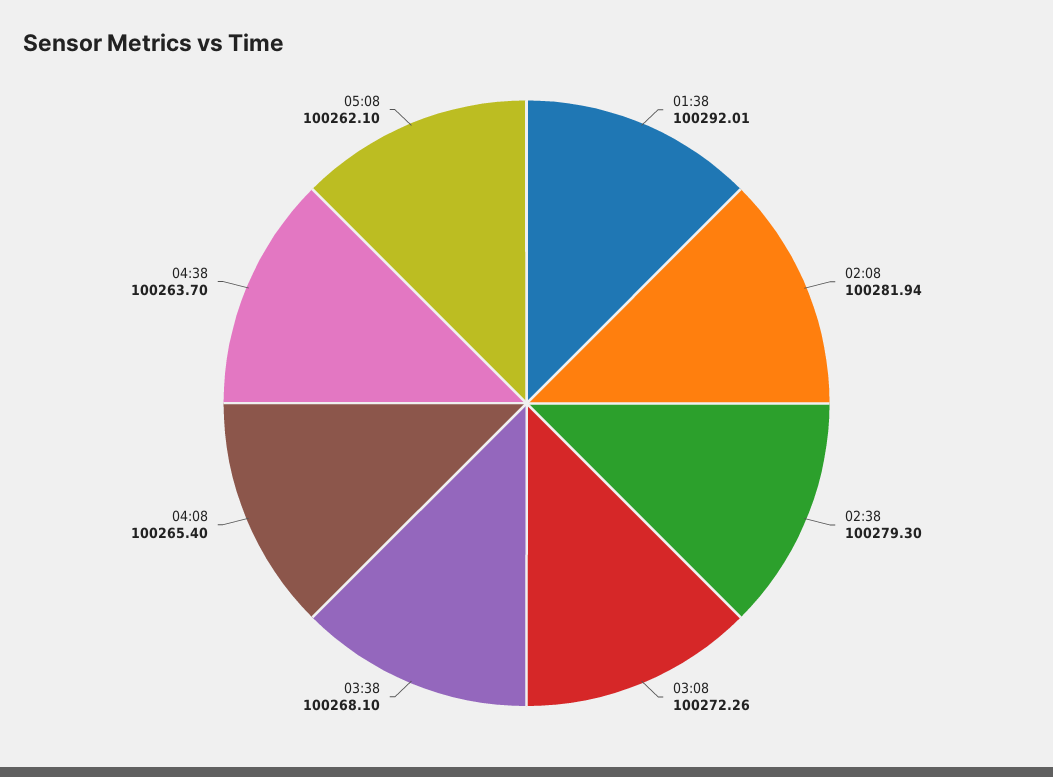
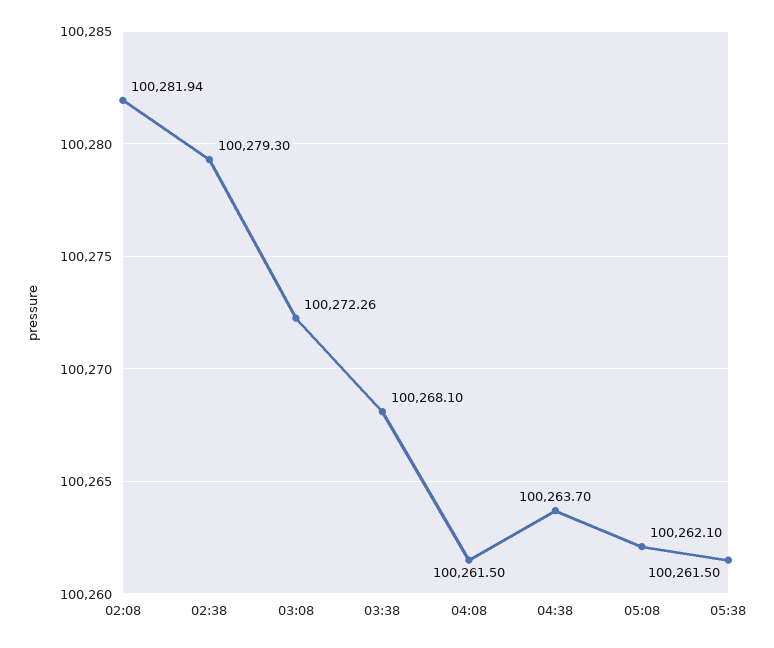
01:38: 100292.01 -> none
04:08: 100265.4 -> 100261.5
05:38: none -> 100261.5

